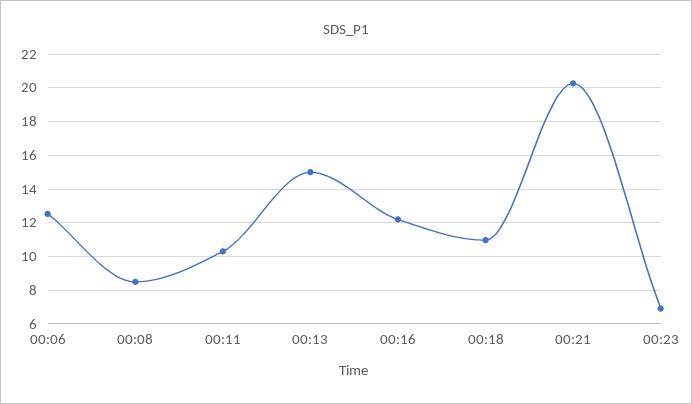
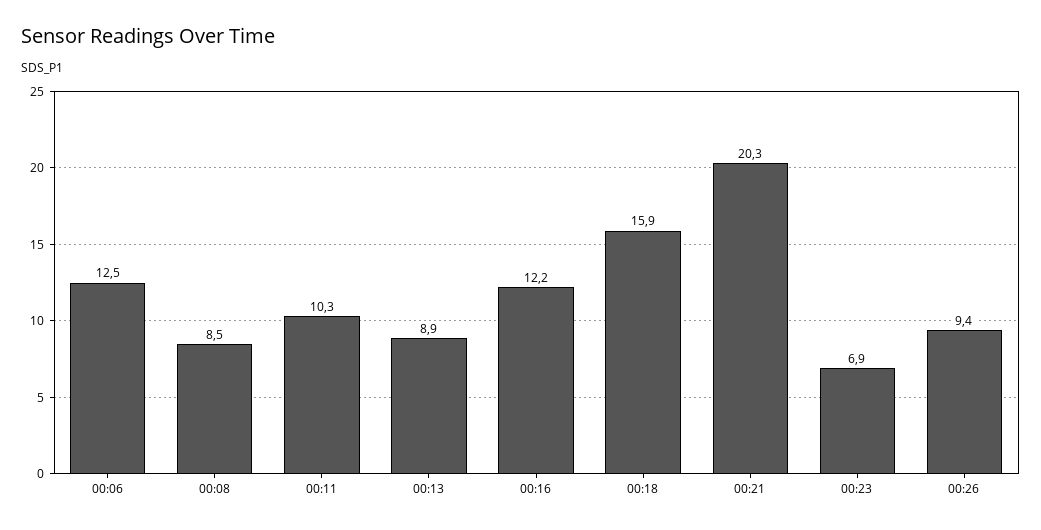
00:13: 15 -> 8.9
00:18: 11 -> 15.9
00:26: none -> 9.4

